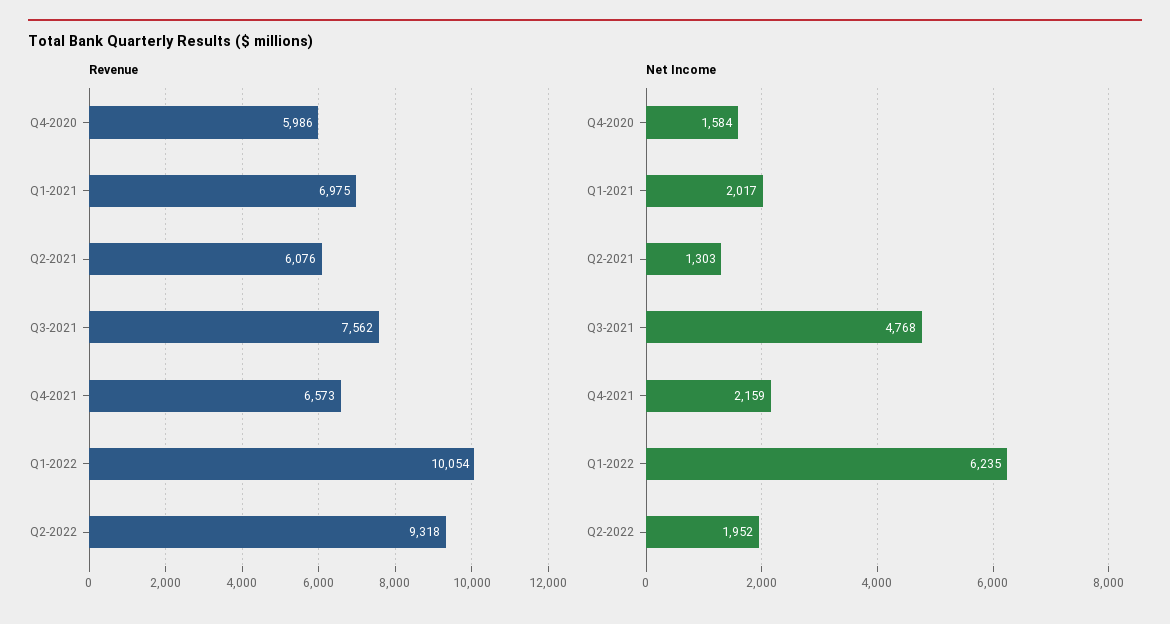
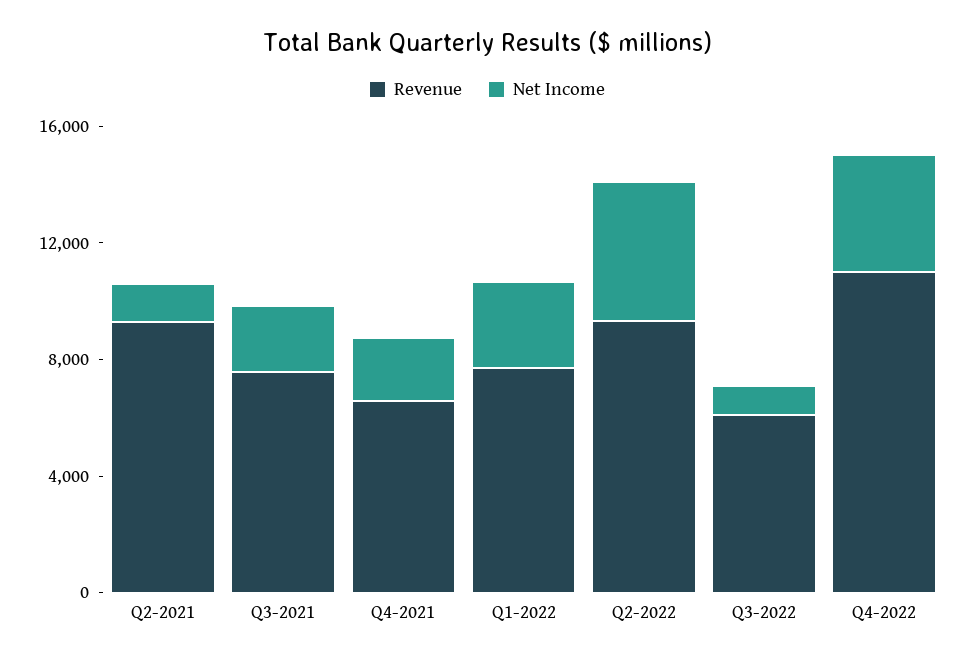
Revenue, Q4-2020: 5986 -> none
Revenue, Q1-2021: 6975 -> none
Revenue, Q2-2021: 6076 -> 9000
Revenue, Q1-2022: 10054 -> 8000
Net Income, Q4-2020: 1584 -> none
Net Income, Q1-2021: 2017 -> none
Net Income, Q3-2021: 4768 -> 2000
Net Income, Q1-2022: 6235 -> 3000
Net Income, Q2-2022: 1952 -> 5000
Revenue, Q3-2022: none -> 6000
Net Income, Q3-2022: none -> 1000
Revenue, Q4-2022: none -> 11000
Net Income, Q4-2022: none -> 4000

